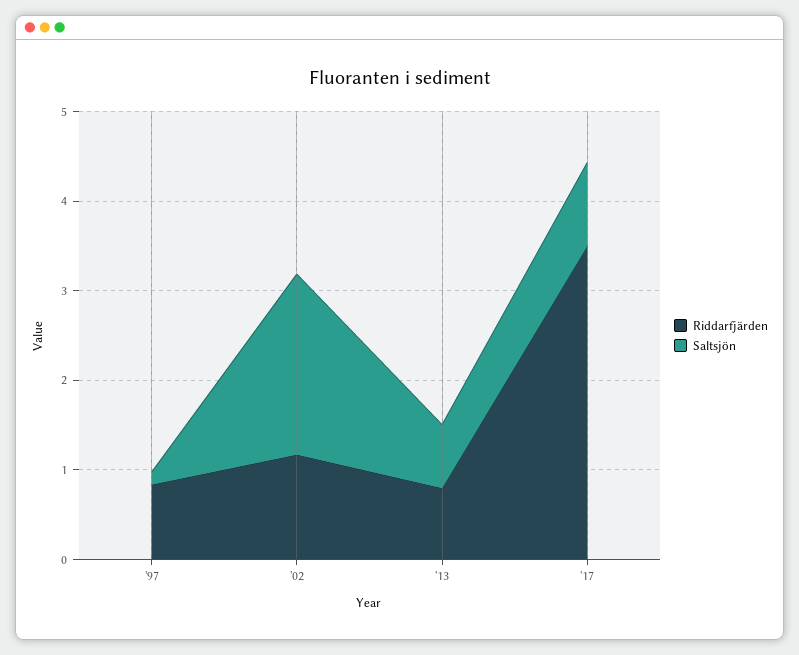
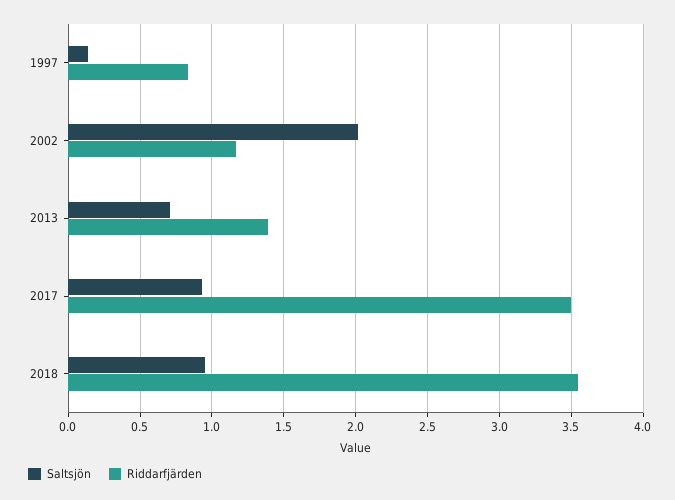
Riddarfjärden, '13: 0.8 -> 1.4
Saltsjön, 2018: none -> 0.95
Riddarfjärden, 2018: none -> 3.55

